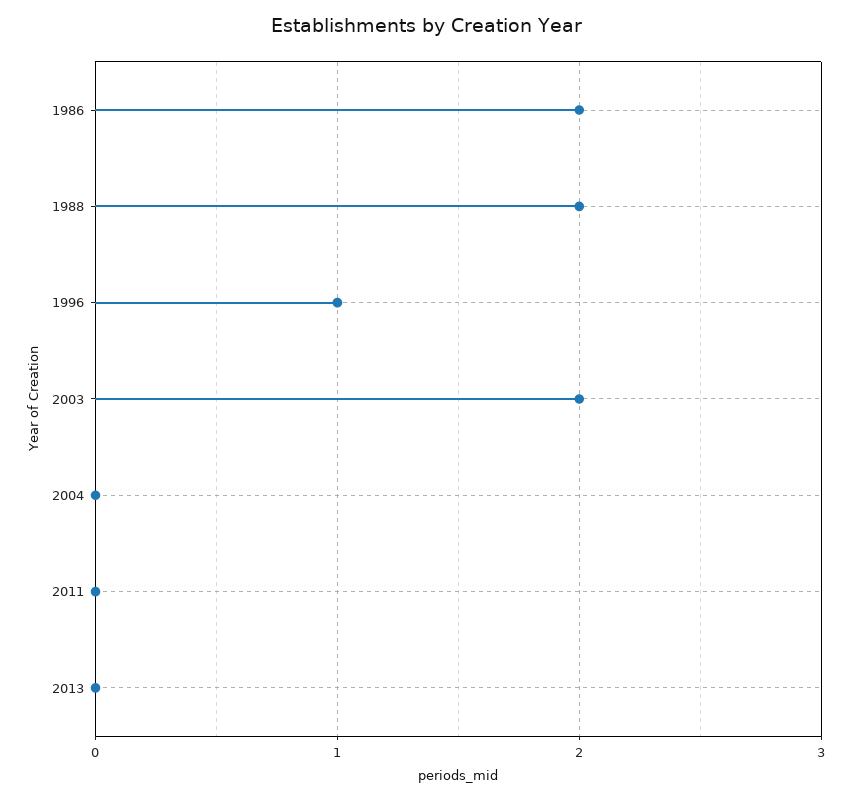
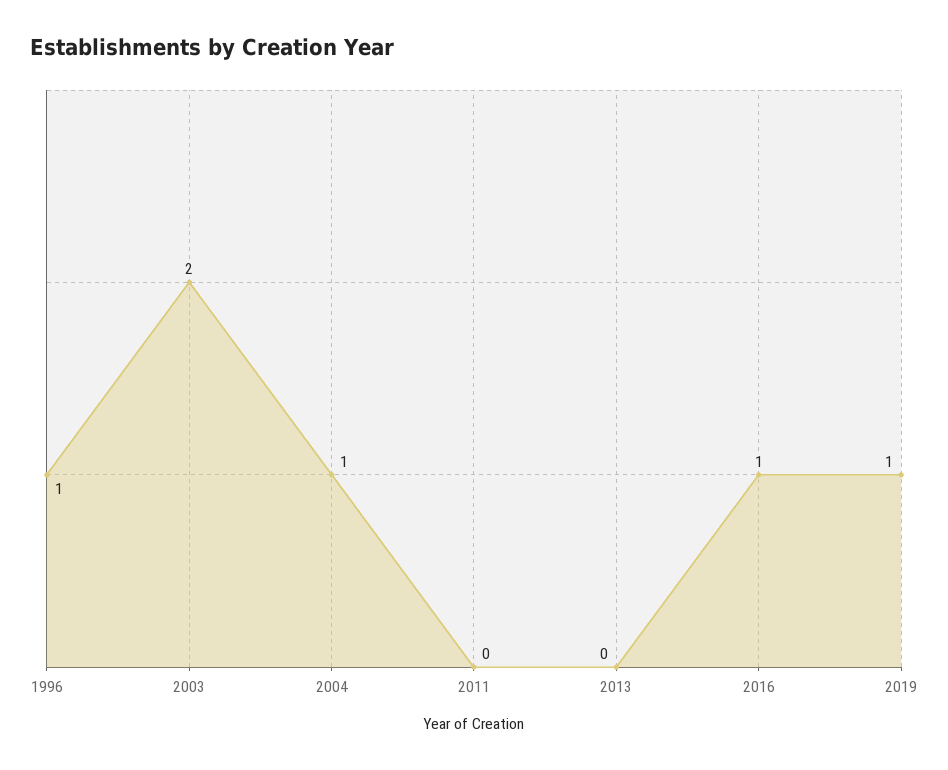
1986: 2 -> none
1988: 2 -> none
2004: 0 -> 1
2016: none -> 1
2019: none -> 1

